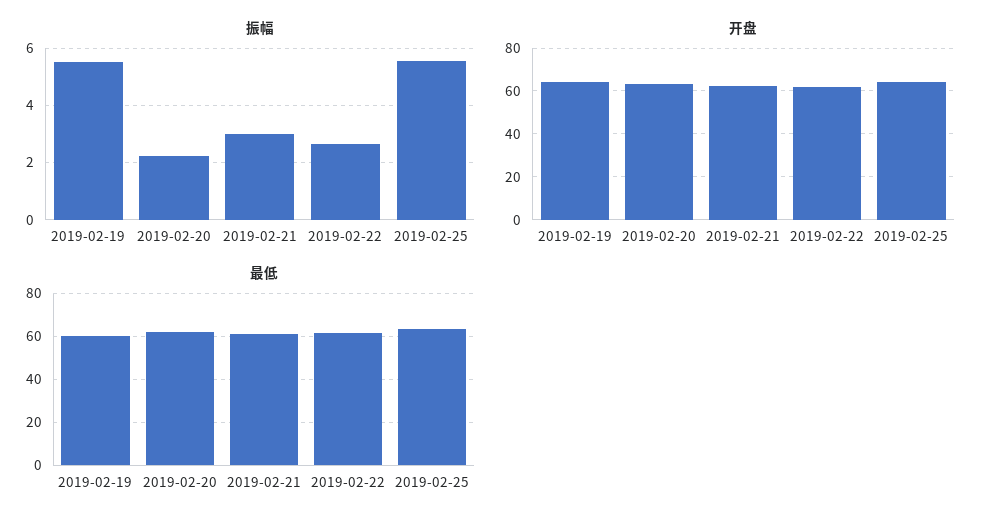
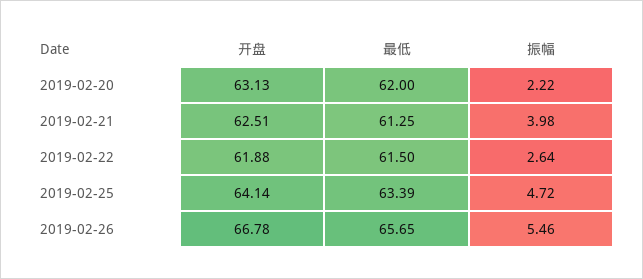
振幅, 2019-02-19: 5.5 -> none
振幅, 2019-02-21: 3 -> 3.98
振幅, 2019-02-25: 5.5 -> 4.72
开盘, 2019-02-19: 65 -> none
最低, 2019-02-19: 60 -> none
开盘, 2019-02-26: none -> 66.78
最低, 2019-02-26: none -> 65.65
振幅, 2019-02-26: none -> 5.46

